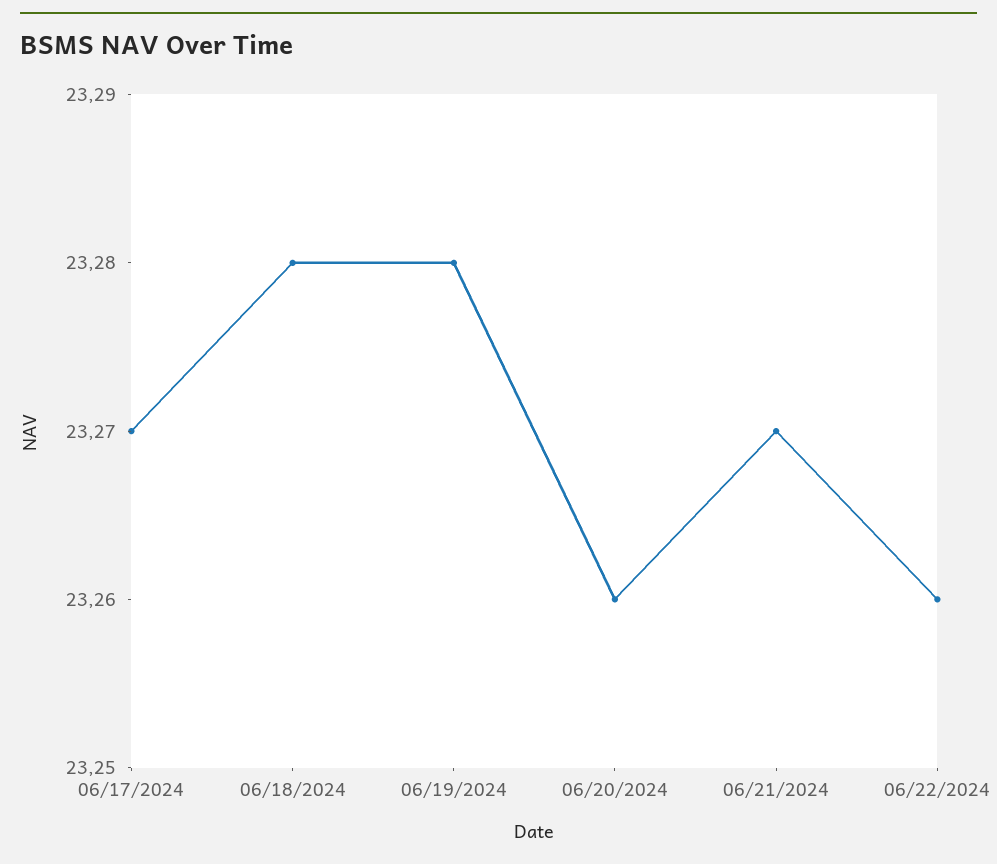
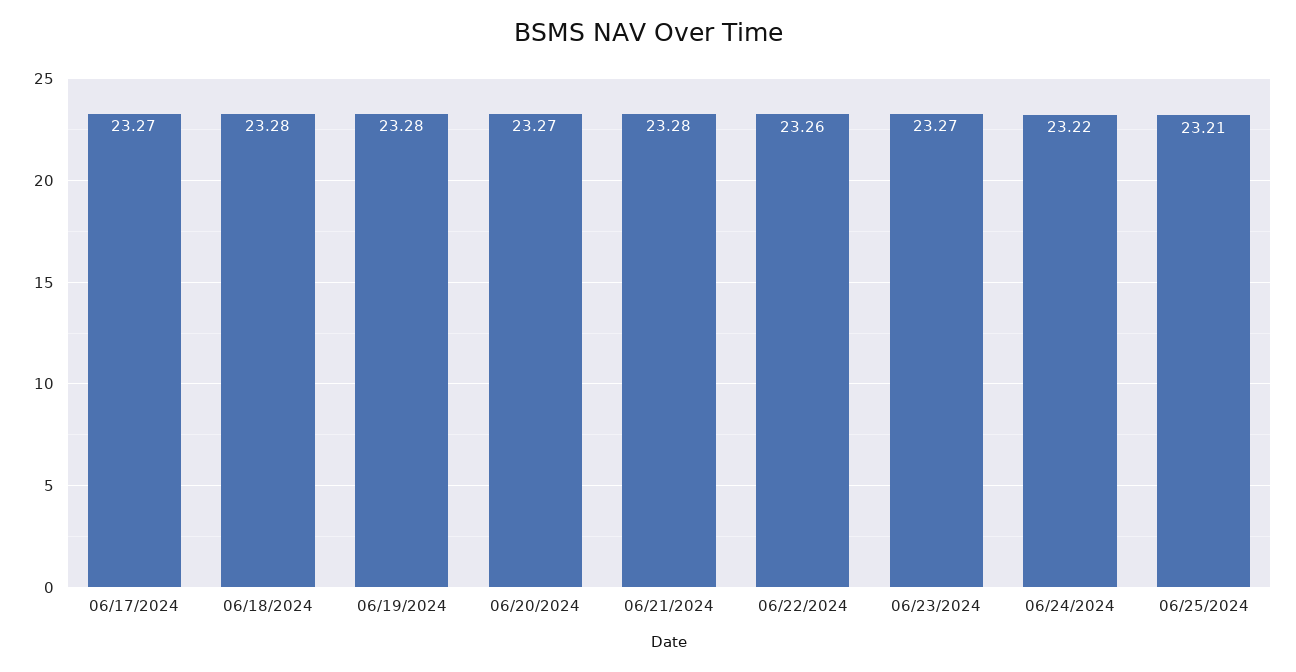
06/20/2024: 23.26 -> 23.27
06/21/2024: 23.27 -> 23.28
06/23/2024: none -> 23.27
06/24/2024: none -> 23.22
06/25/2024: none -> 23.21

